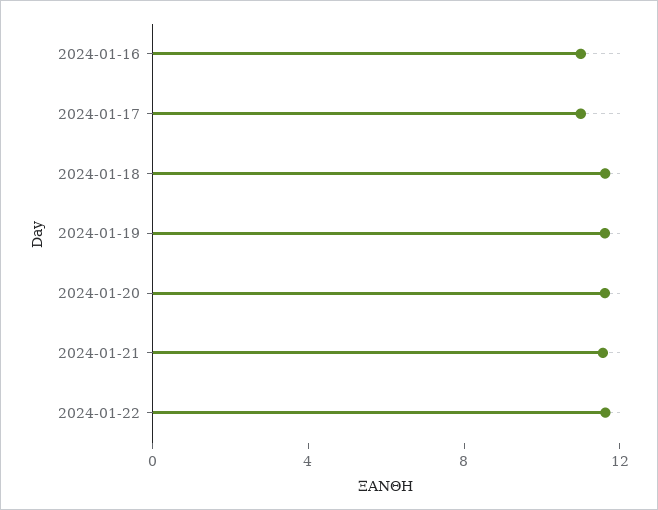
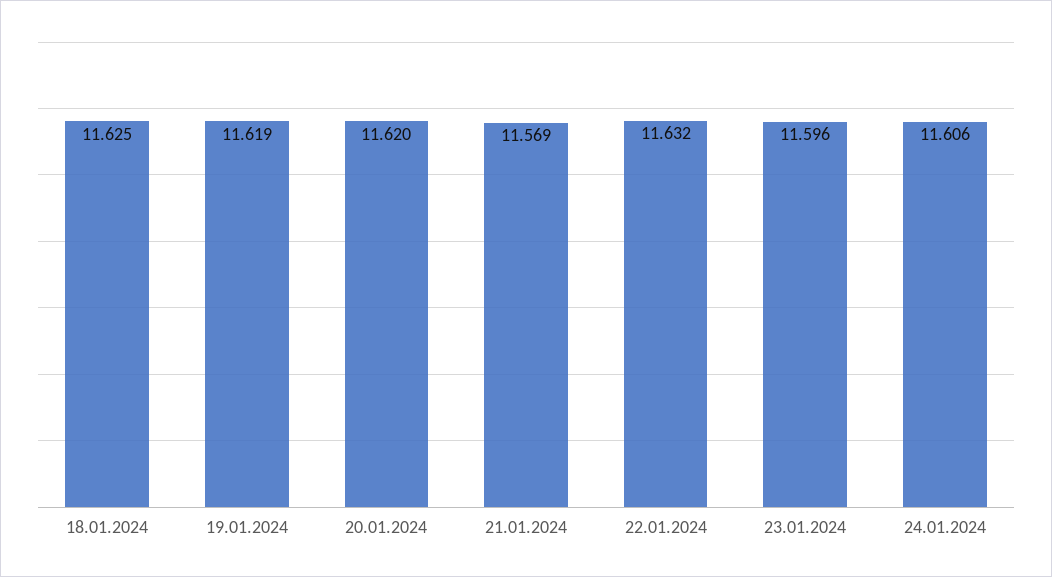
2024-01-16: 11 -> none
2024-01-17: 11 -> none
23.01.2024: none -> 11.596
24.01.2024: none -> 11.606

